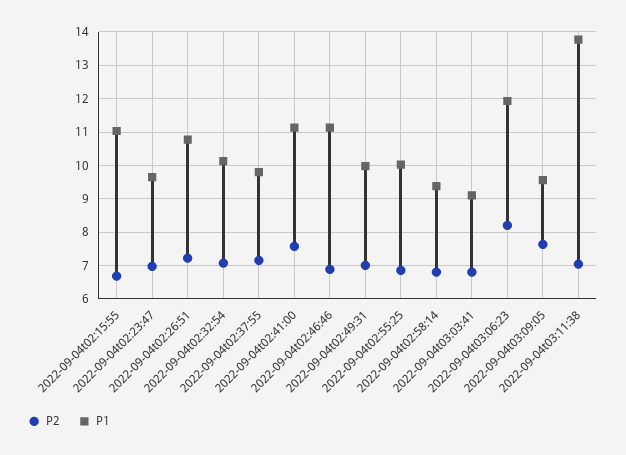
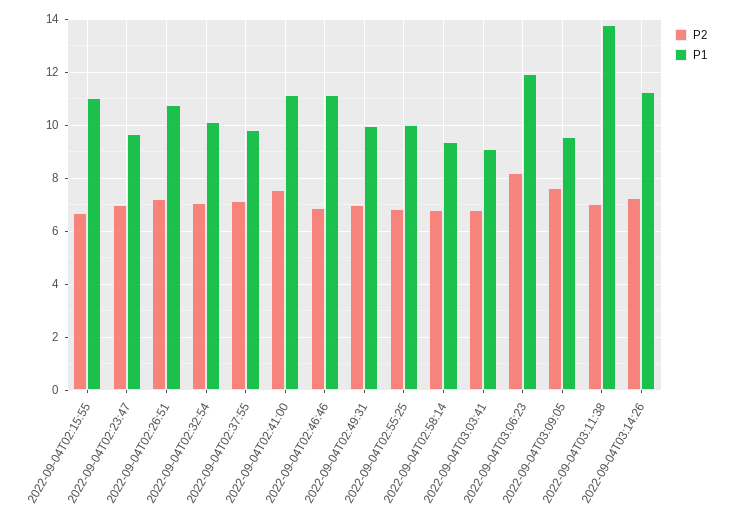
P2, 2022-09-04T03:14:26: none -> 7.25
P1, 2022-09-04T03:14:26: none -> 11.25

